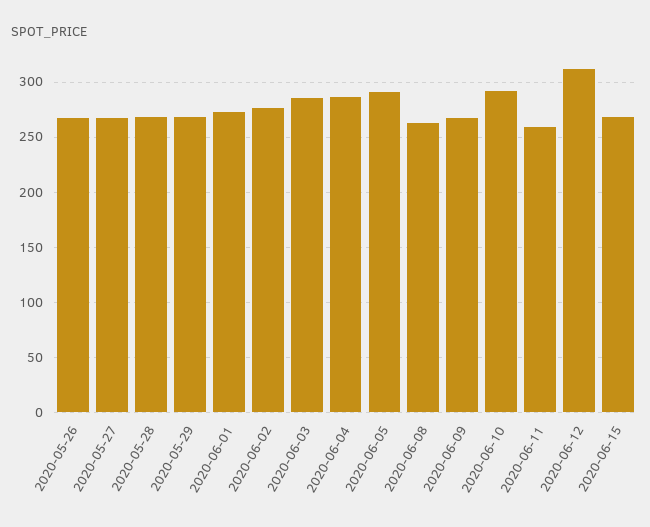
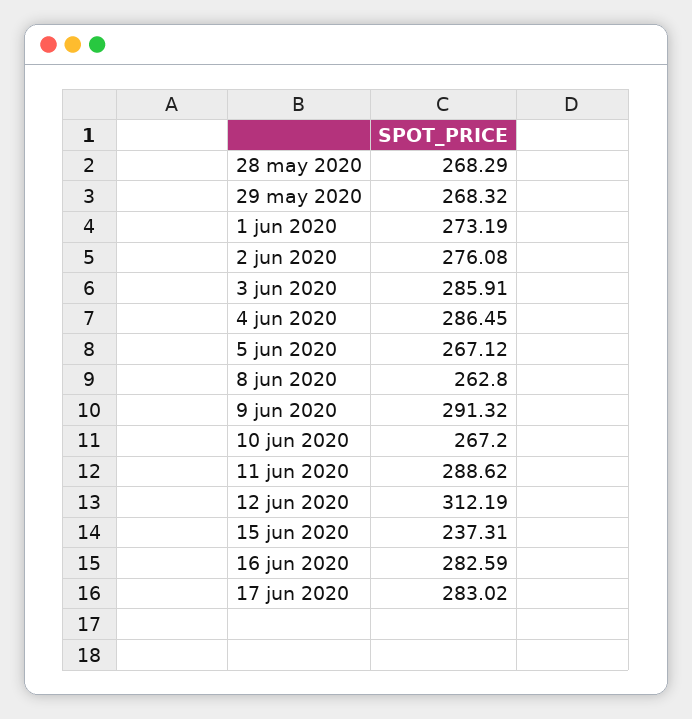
2020-05-26: 270 -> none
2020-05-27: 270 -> none
2020-06-05: 290 -> 267.12
2020-06-09: 270 -> 291.32
2020-06-10: 290 -> 267.2
2020-06-11: 260 -> 288.62
2020-06-15: 270 -> 237.31
16 jun 2020: none -> 282.59
17 jun 2020: none -> 283.02

